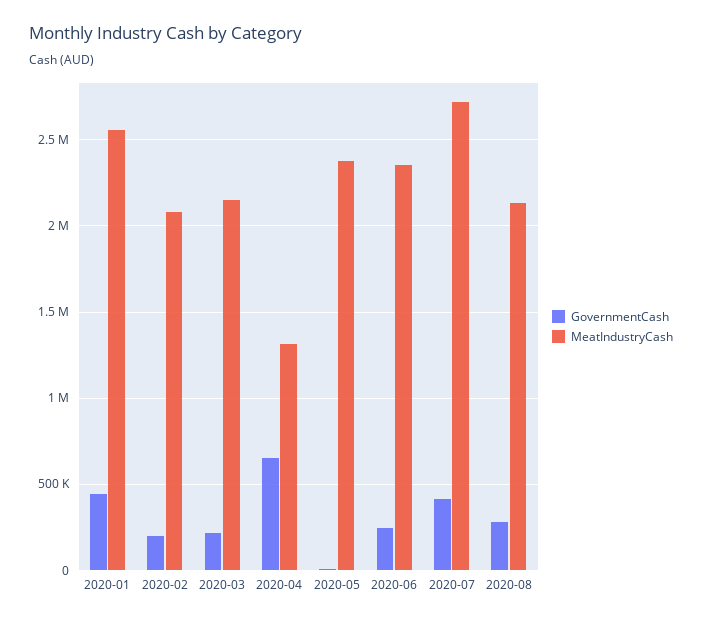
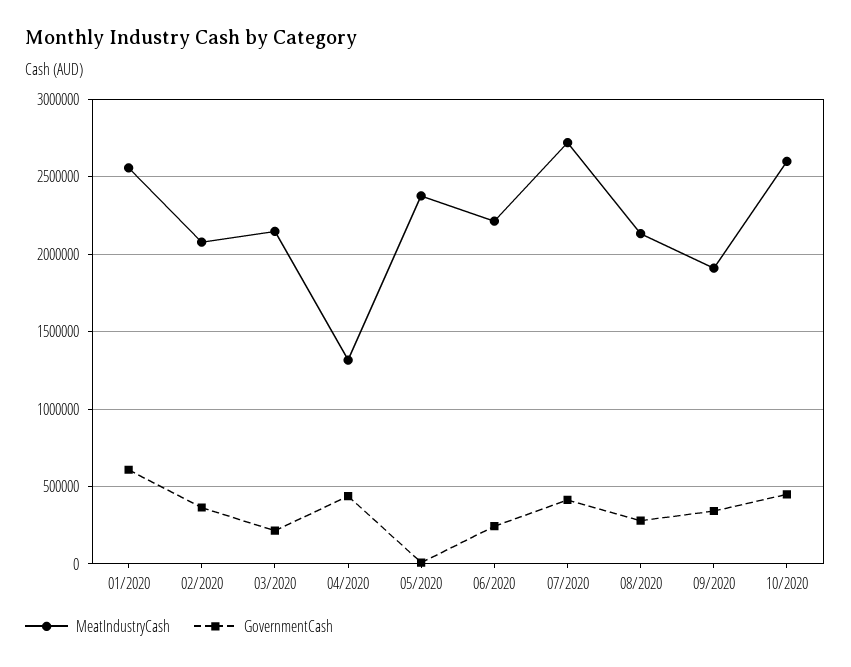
GovernmentCash, 2020-01: 450000 -> 600000
GovernmentCash, 2020-02: 200000 -> 350000
GovernmentCash, 2020-04: 650000 -> 450000
MeatIndustryCash, 2020-06: 2350000 -> 2200000
MeatIndustryCash, 09/2020: none -> 1900000
GovernmentCash, 09/2020: none -> 350000
MeatIndustryCash, 10/2020: none -> 2600000
GovernmentCash, 10/2020: none -> 450000

